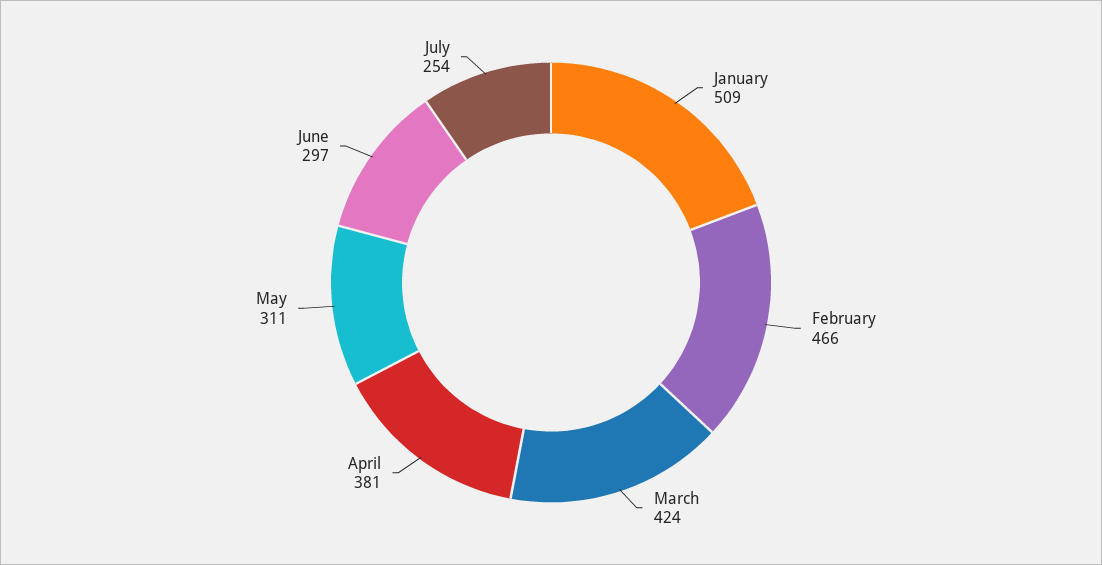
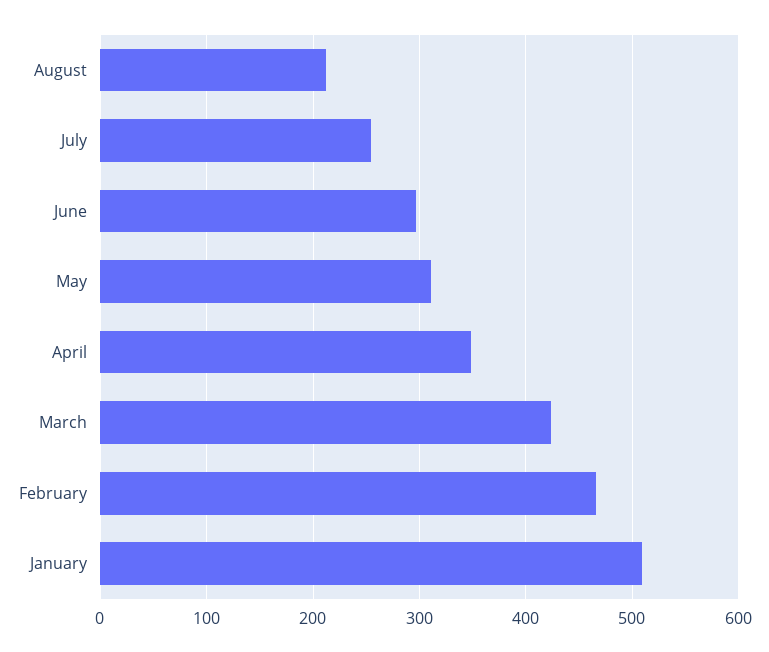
April: 381 -> 350
August: none -> 210

